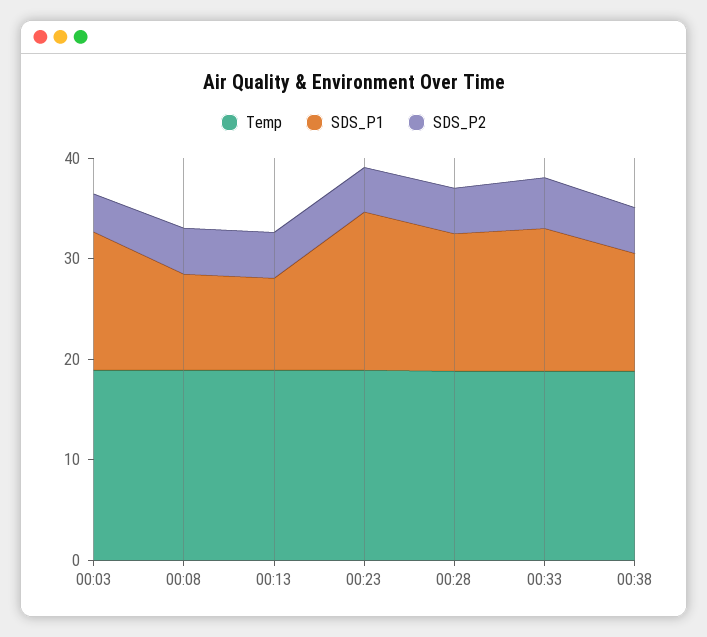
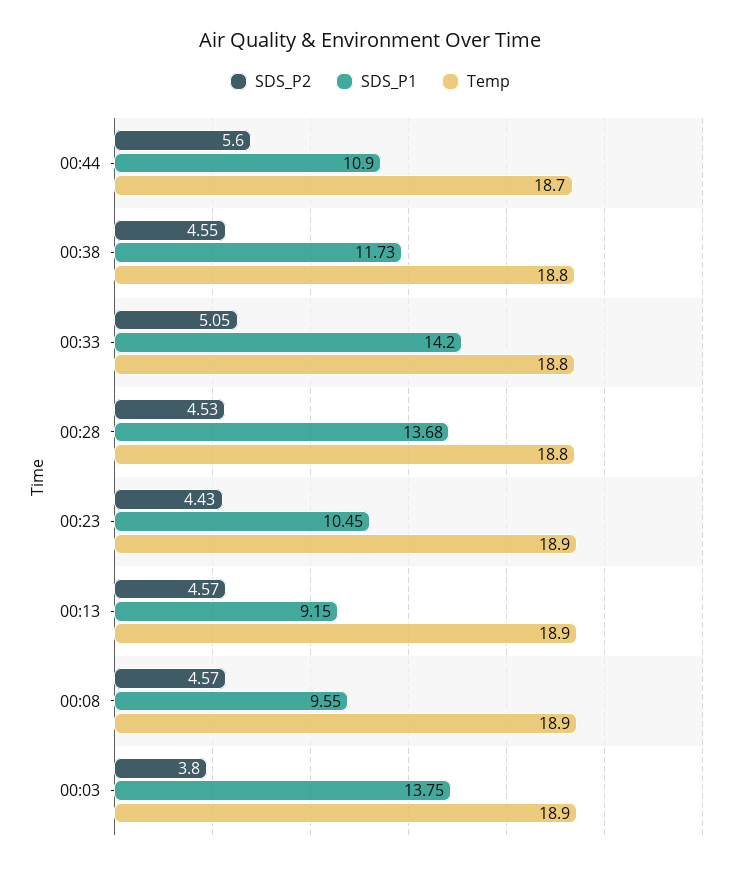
SDS_P1, 00:23: 16 -> 10.45
SDS_P2, 00:44: none -> 5.6
SDS_P1, 00:44: none -> 10.9
Temp, 00:44: none -> 18.7

